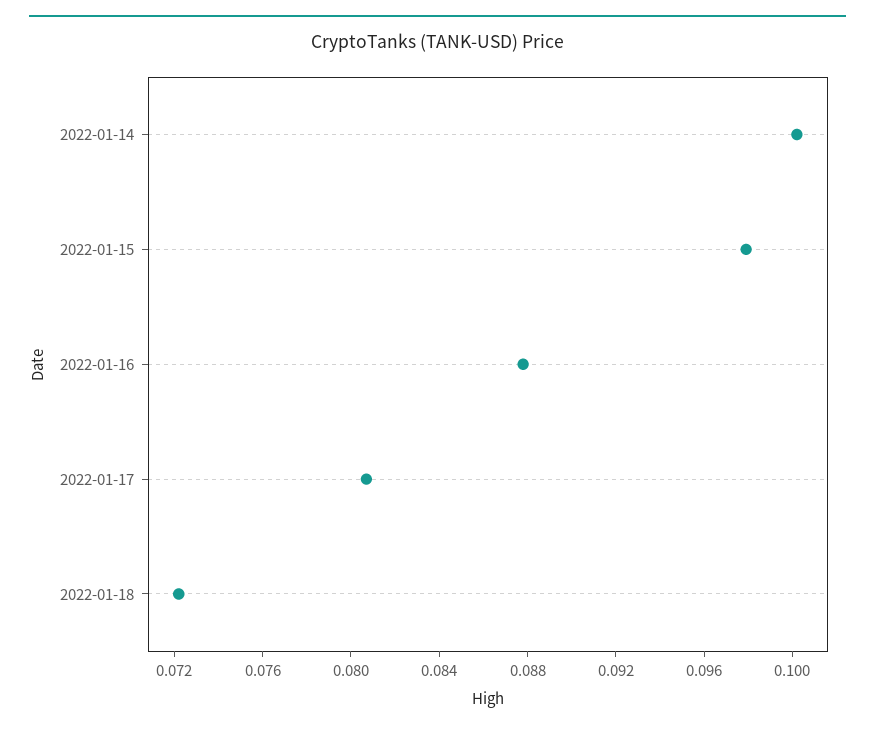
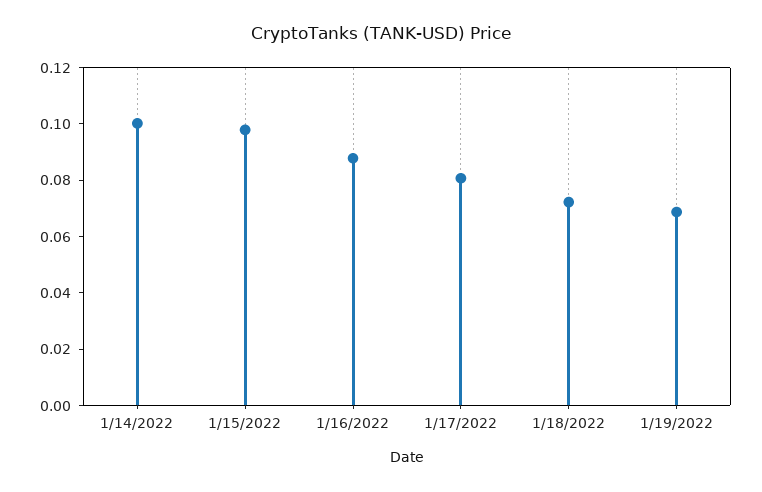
1/19/2022: none -> 0.07

